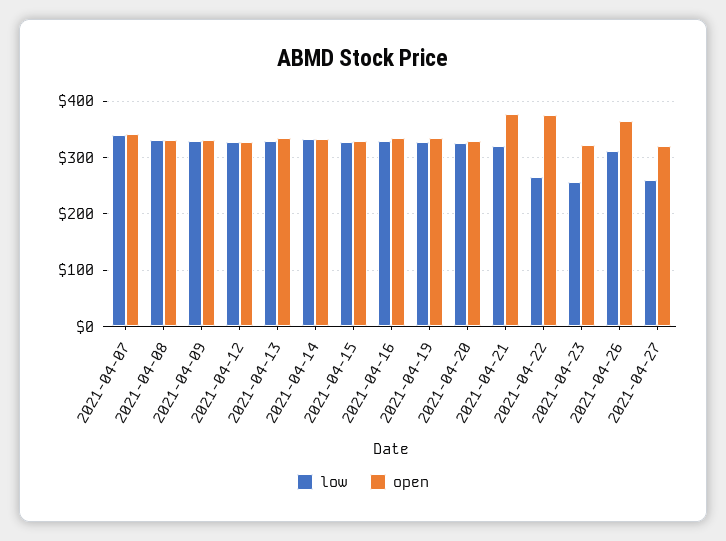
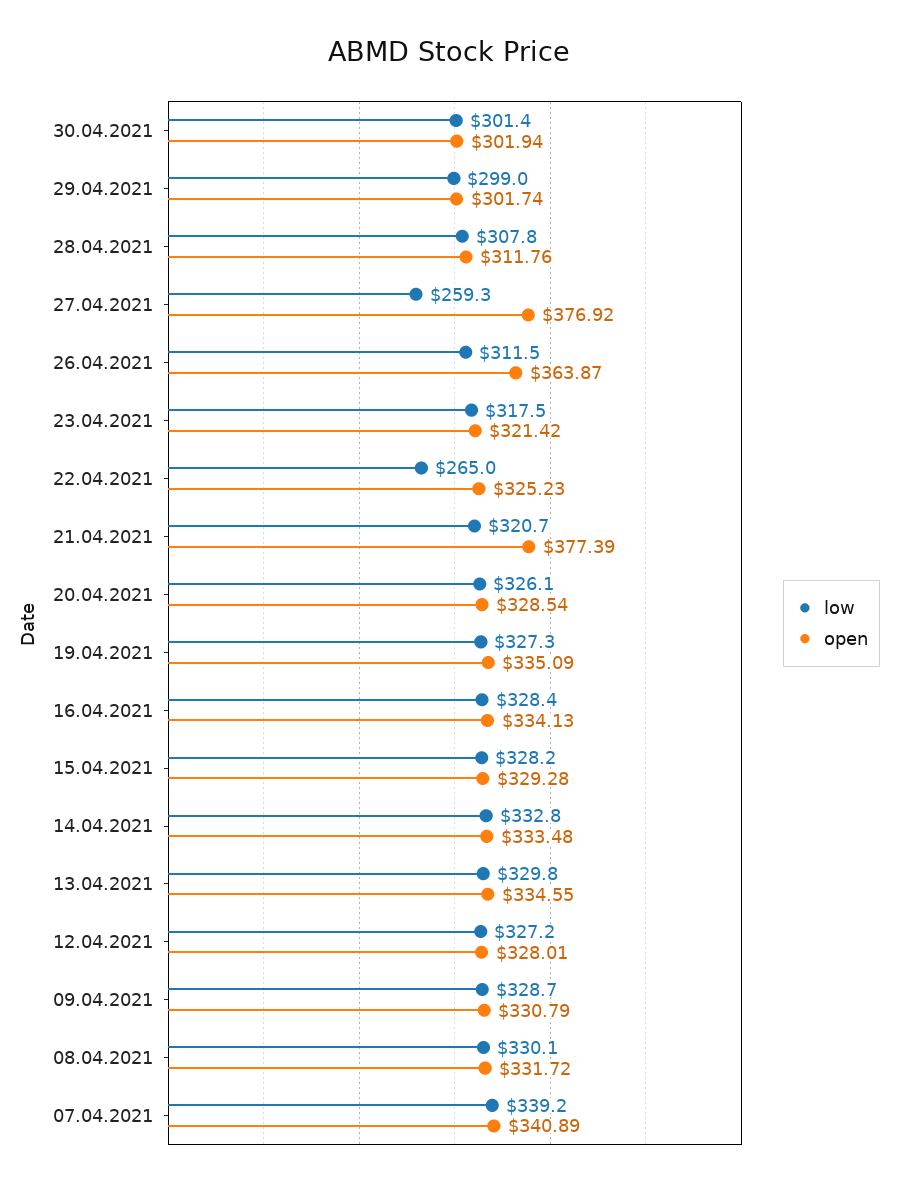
open, 2021-04-22: 380 -> 325.23
low, 2021-04-23: 260 -> 317.5
open, 2021-04-27: 320 -> 376.92
low, 30.04.2021: none -> 301.4
open, 30.04.2021: none -> 301.94
low, 29.04.2021: none -> 299
open, 29.04.2021: none -> 301.74
low, 28.04.2021: none -> 307.8
open, 28.04.2021: none -> 311.76

